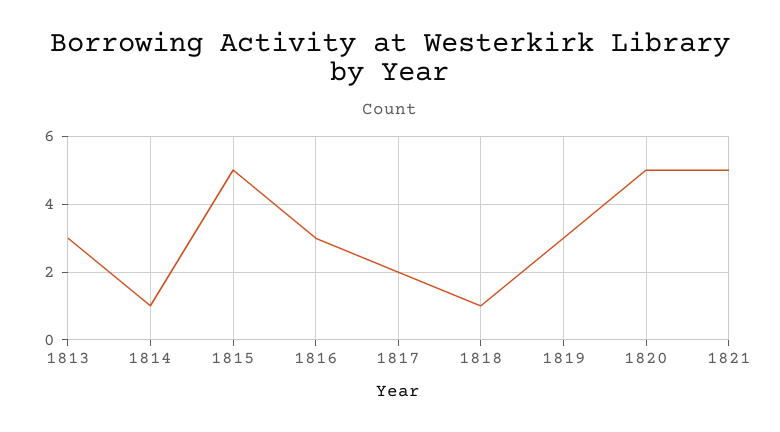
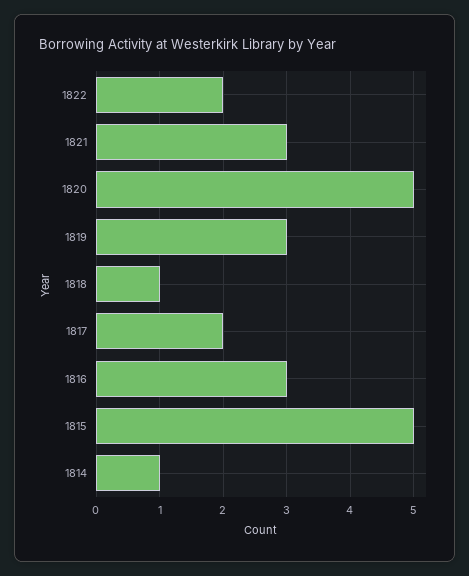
1813: 3 -> none
1821: 5 -> 3
1822: none -> 2

